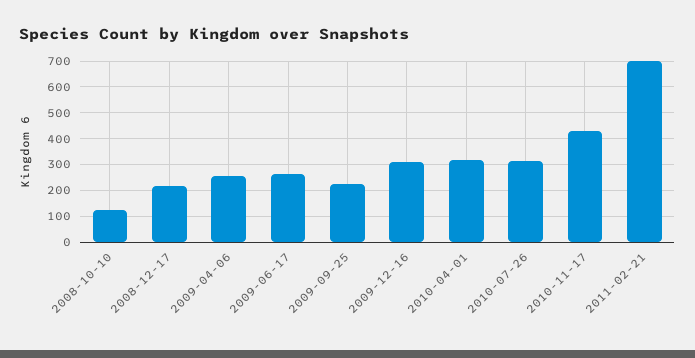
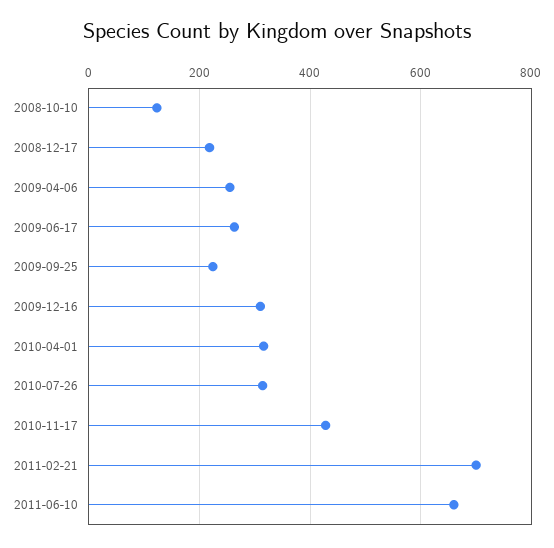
2011-06-10: none -> 660

